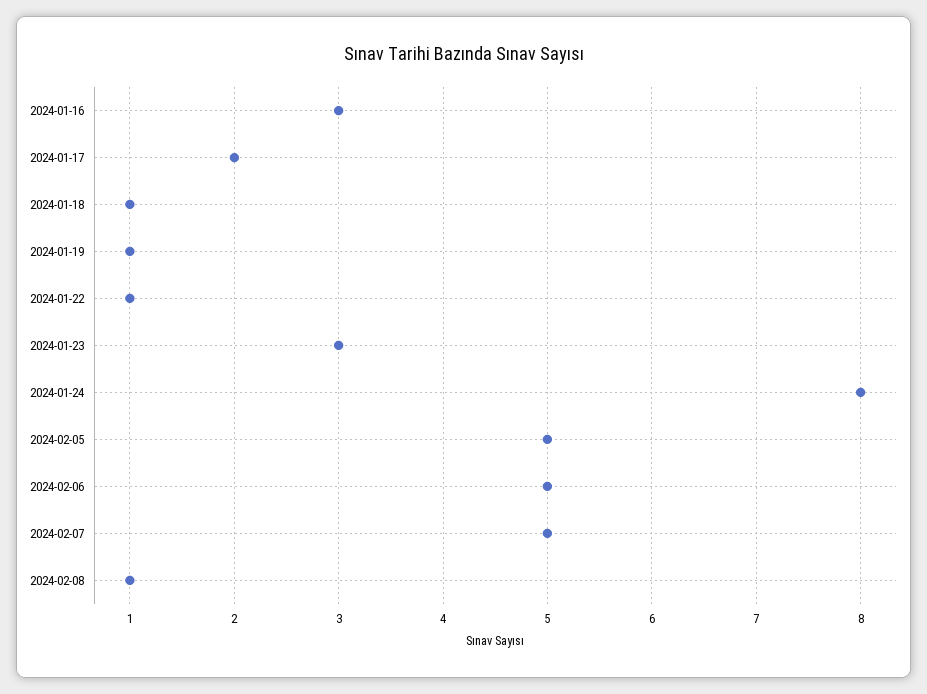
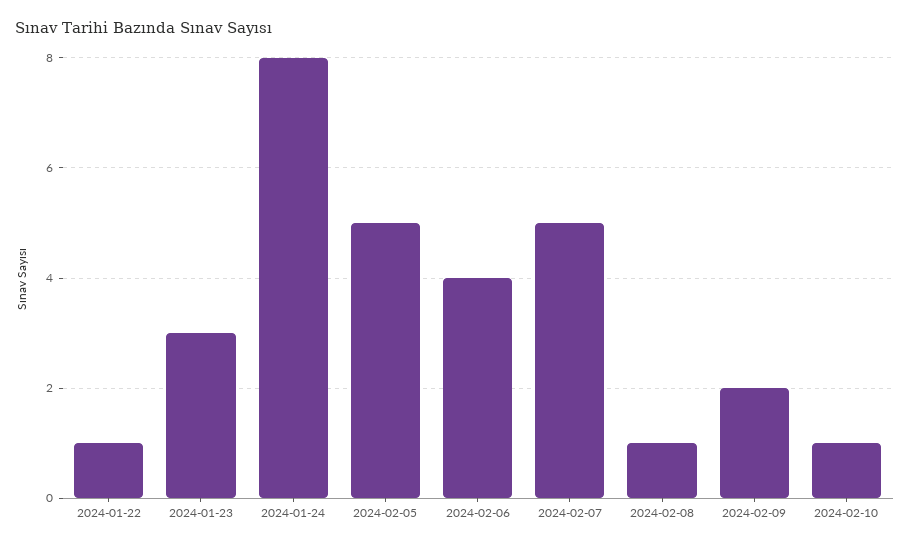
2024-01-16: 3 -> none
2024-01-17: 2 -> none
2024-01-18: 1 -> none
2024-01-19: 1 -> none
2024-02-06: 5 -> 4
2024-02-09: none -> 2
2024-02-10: none -> 1

